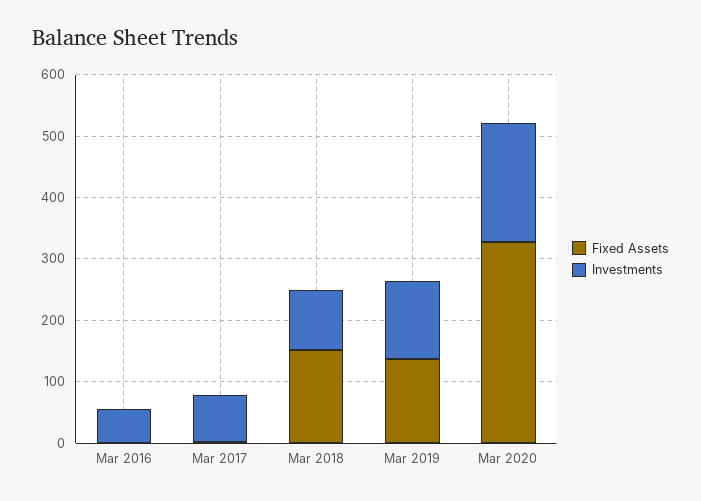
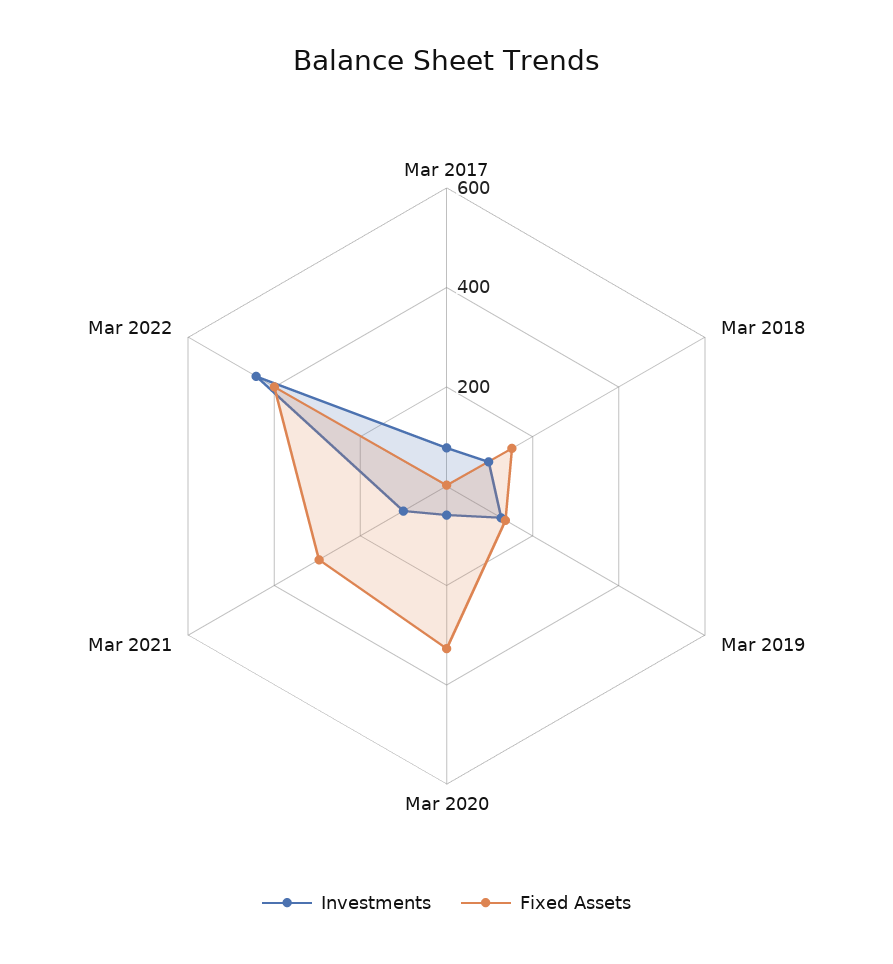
Fixed Assets, Mar 2016: 0 -> none
Investments, Mar 2016: 60 -> none
Investments, Mar 2020: 200 -> 50
Investments, Mar 2021: none -> 100
Fixed Assets, Mar 2021: none -> 300
Investments, Mar 2022: none -> 450
Fixed Assets, Mar 2022: none -> 400

